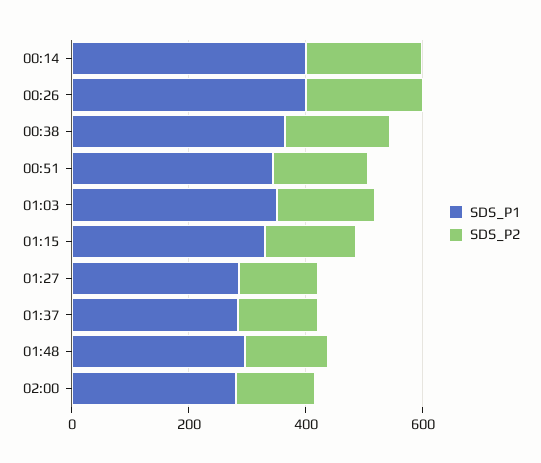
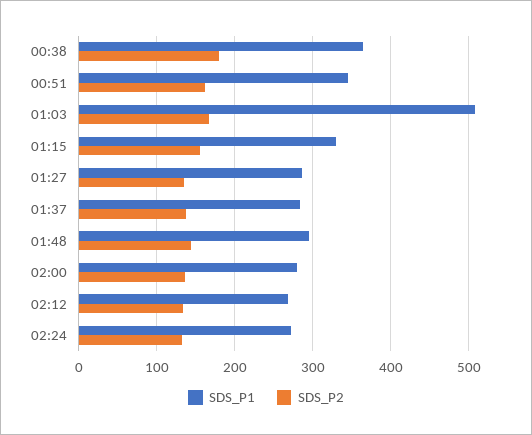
SDS_P1, 00:14: 400 -> none
SDS_P2, 00:14: 200 -> none
SDS_P1, 00:26: 400 -> none
SDS_P2, 00:26: 200 -> none
SDS_P1, 01:03: 350 -> 510
SDS_P1, 02:12: none -> 270
SDS_P2, 02:12: none -> 130
SDS_P1, 02:24: none -> 270
SDS_P2, 02:24: none -> 130

